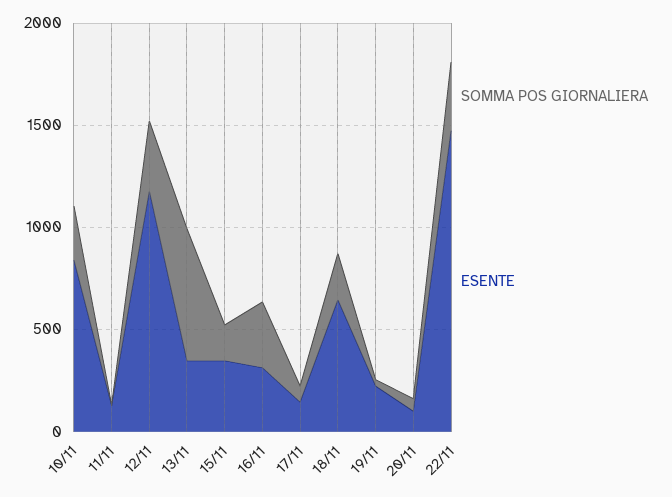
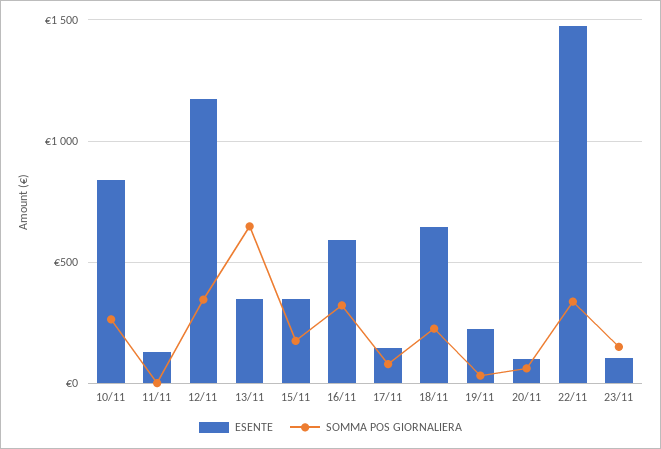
ESENTE, 16/11: 300 -> 600
ESENTE, 23/11: none -> 100
SOMMA POS GIORNALIERA, 23/11: none -> 150

